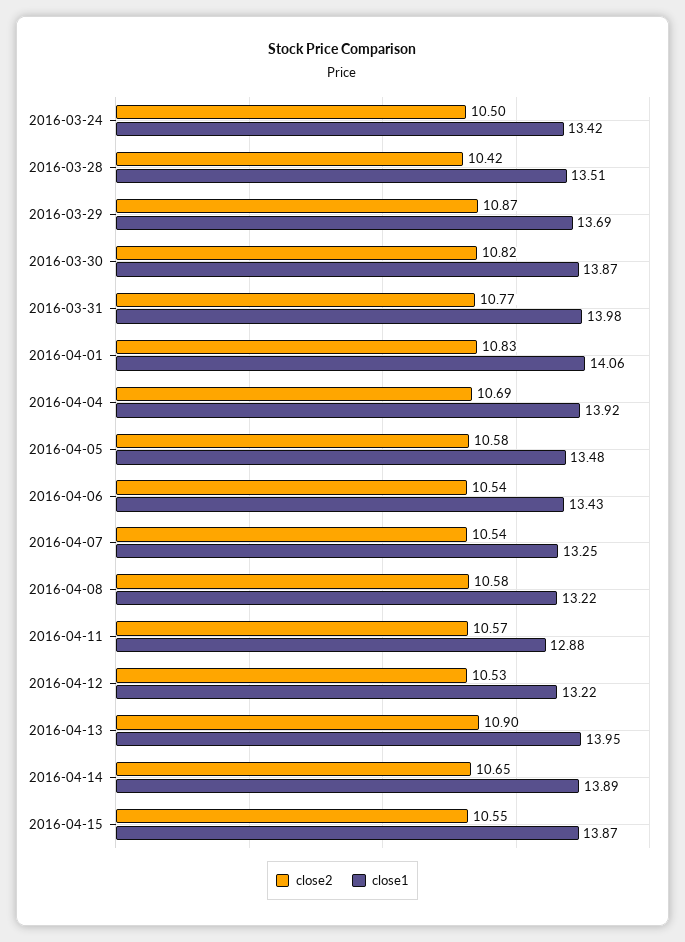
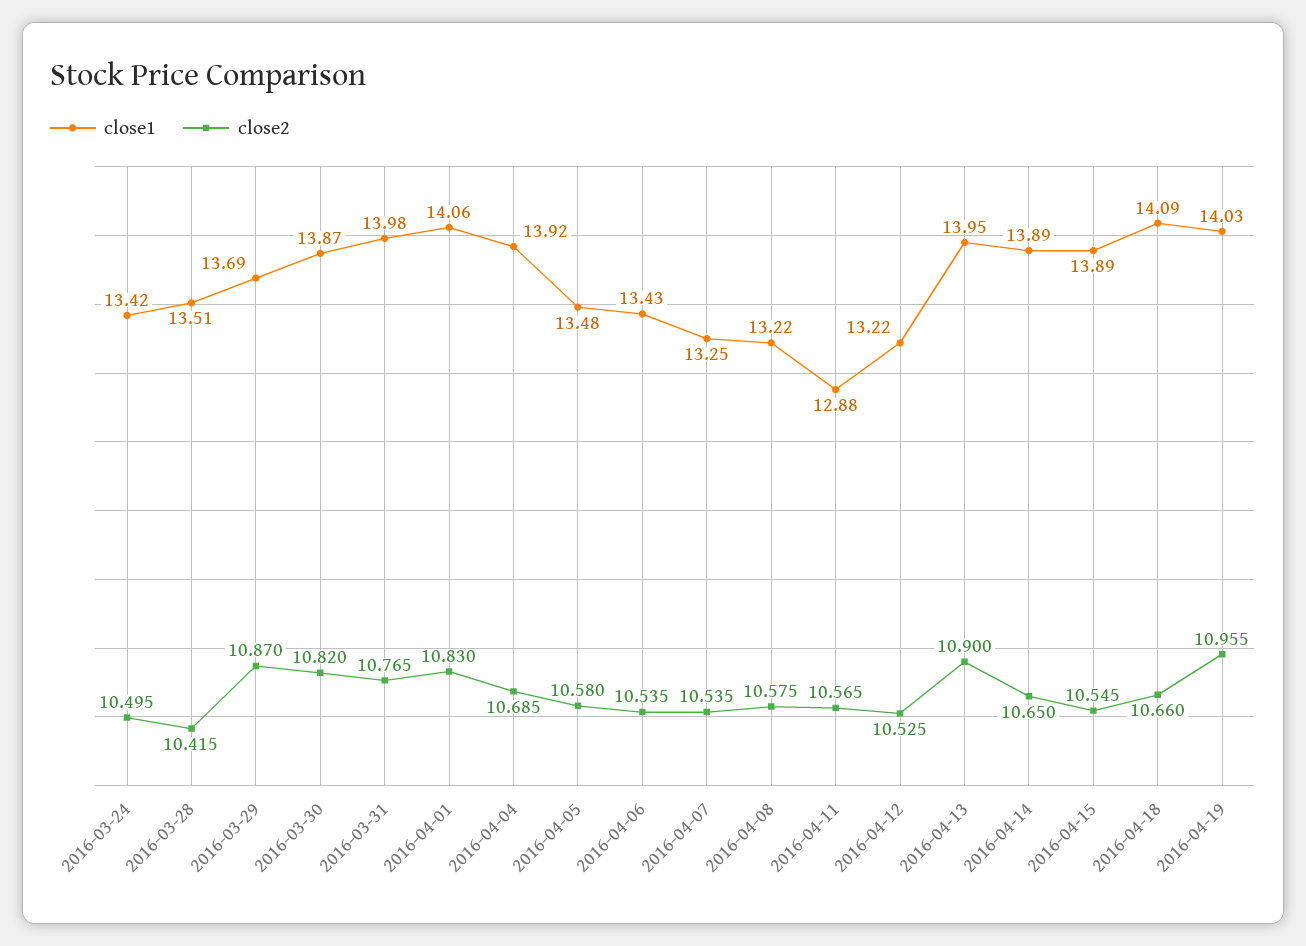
close1, 2016-04-15: 13.87 -> 13.89
close1, 2016-04-18: none -> 14.09
close2, 2016-04-18: none -> 10.66
close1, 2016-04-19: none -> 14.03
close2, 2016-04-19: none -> 10.955

